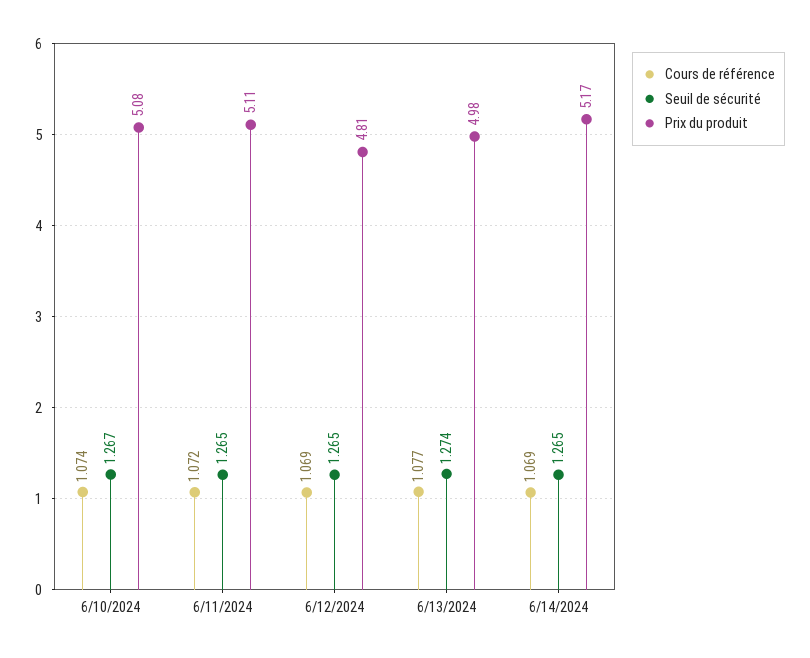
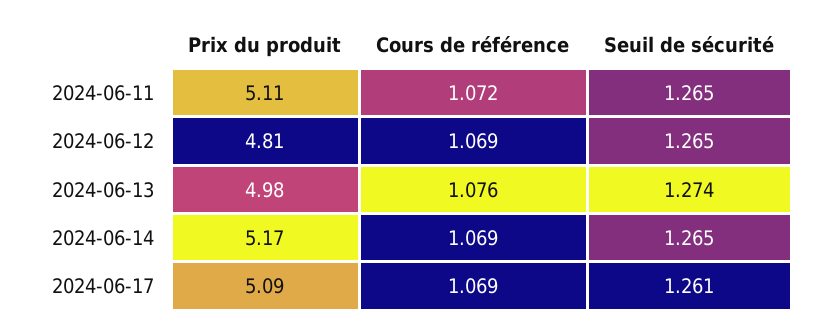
Cours de référence, 6/10/2024: 1.074 -> none
Seuil de sécurité, 6/10/2024: 1.267 -> none
Prix du produit, 6/10/2024: 5.08 -> none
Cours de référence, 6/13/2024: 1.077 -> 1.076
Prix du produit, 2024-06-17: none -> 5.09
Cours de référence, 2024-06-17: none -> 1.069
Seuil de sécurité, 2024-06-17: none -> 1.261

